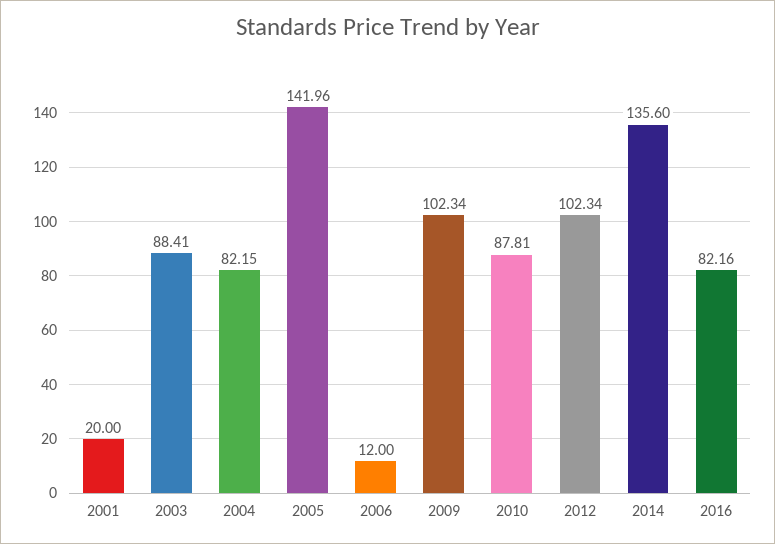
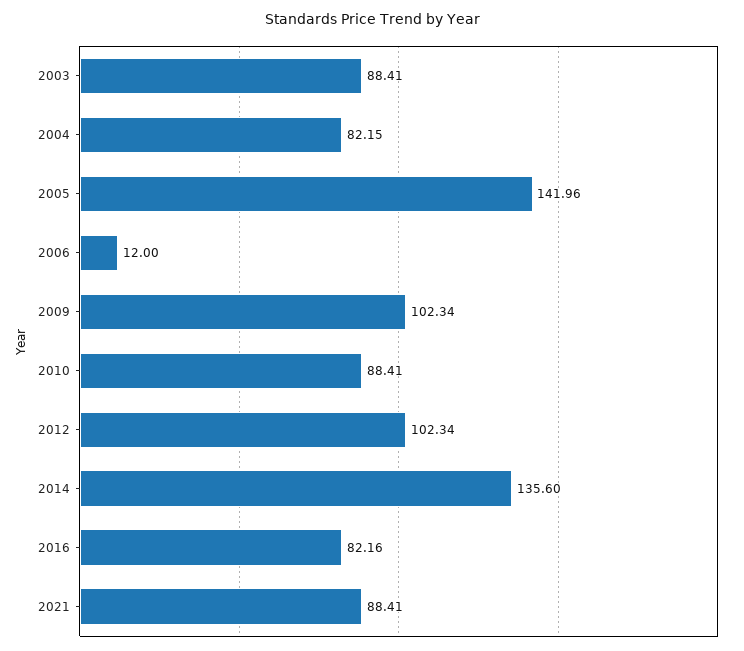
2001: 20 -> none
2010: 87.81 -> 88.41
2021: none -> 88.41

